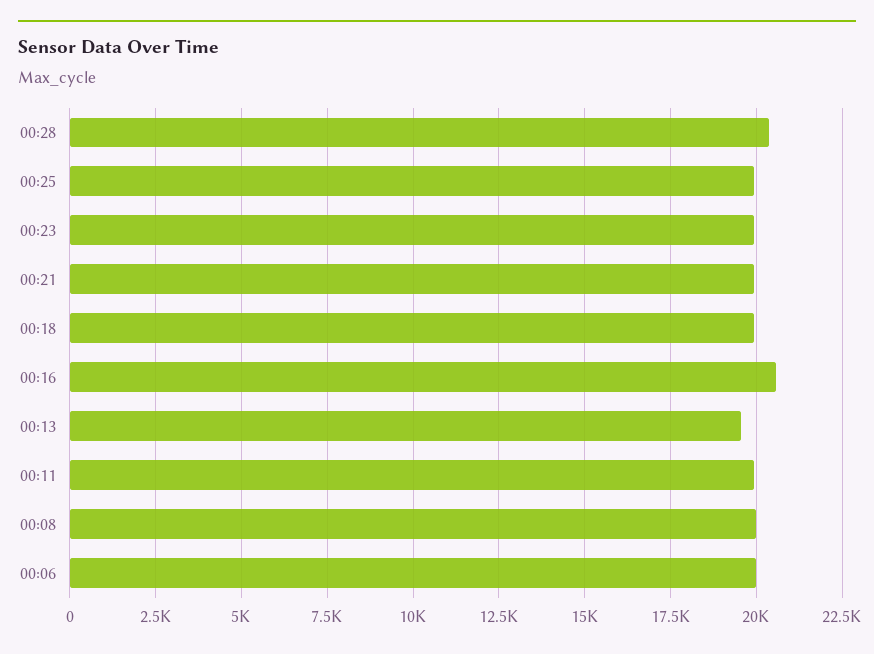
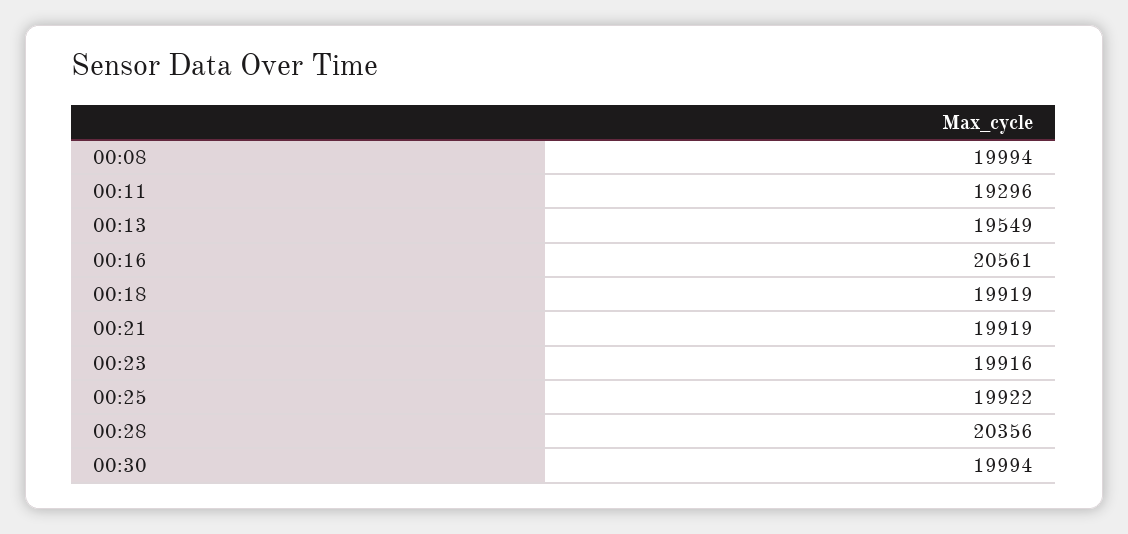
00:11: 20000 -> 19296
00:06: 20000 -> none
00:30: none -> 19994

